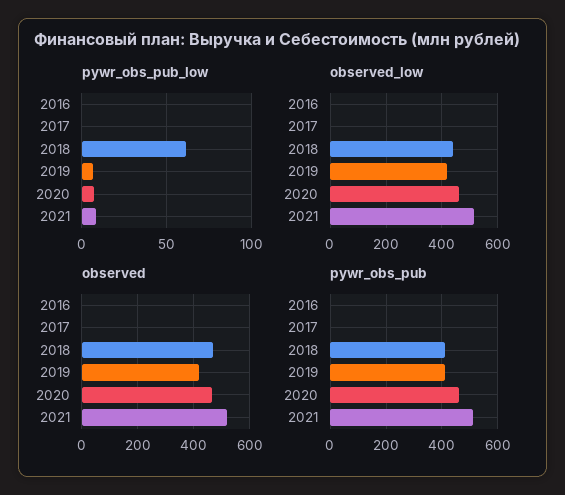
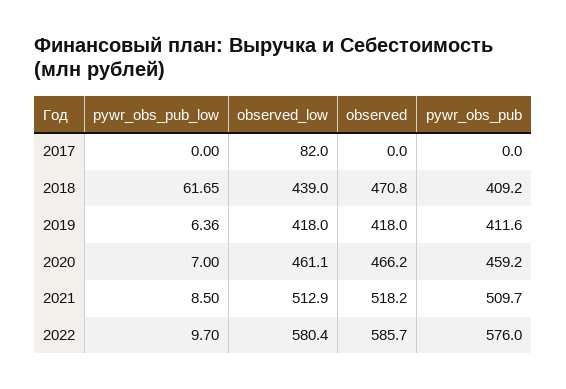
pywr_obs_pub_low, 2016: 0 -> none
observed_low, 2016: 0 -> none
observed_low, 2017: 0 -> 82
observed, 2016: 0 -> none
pywr_obs_pub, 2016: 0 -> none
pywr_obs_pub_low, 2022: none -> 9.7
observed_low, 2022: none -> 580.4
observed, 2022: none -> 585.7
pywr_obs_pub, 2022: none -> 576

